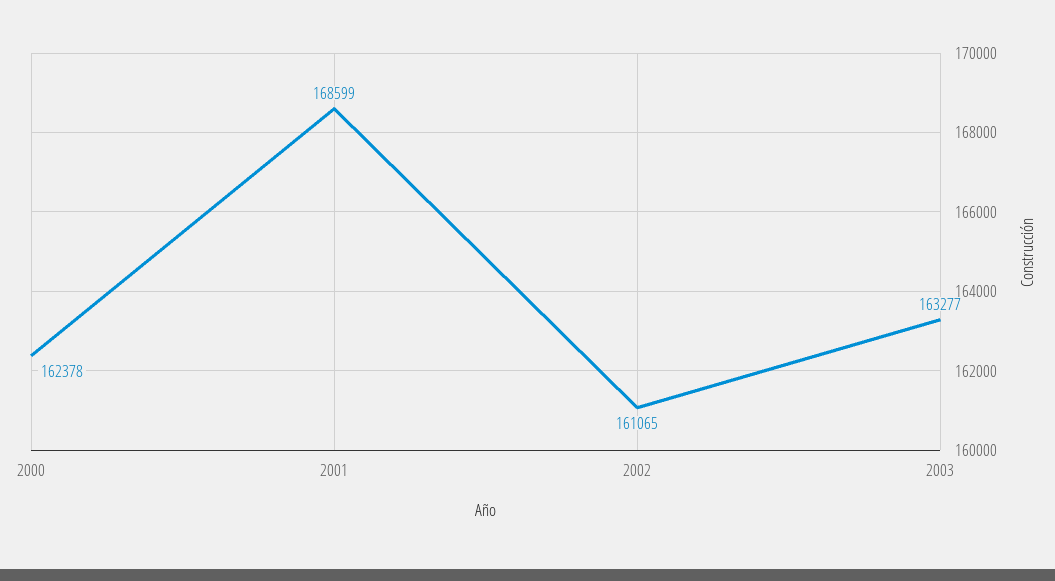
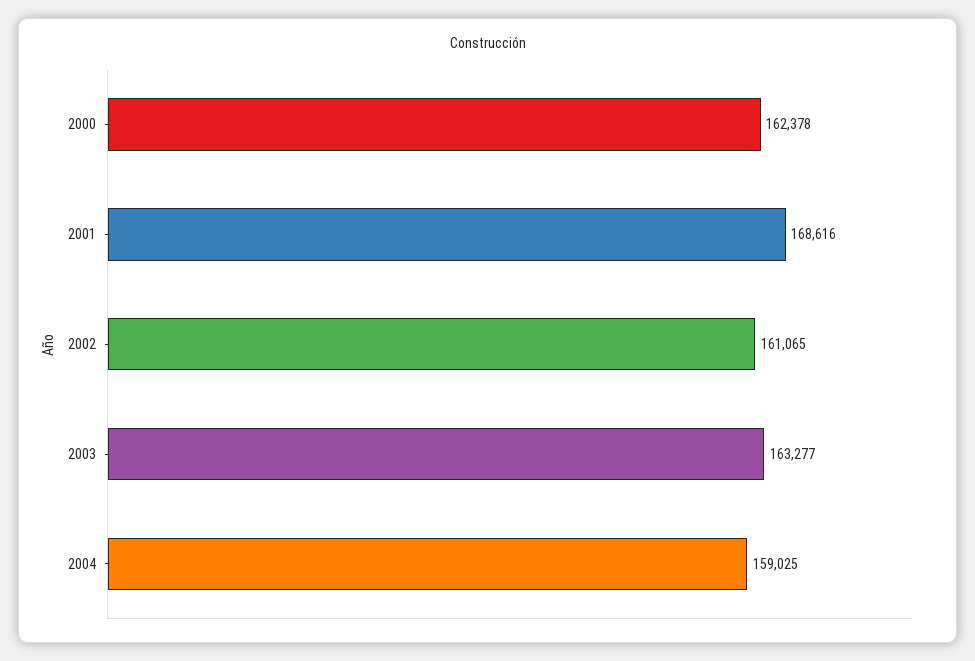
2001: 168599 -> 168616
2004: none -> 159025

